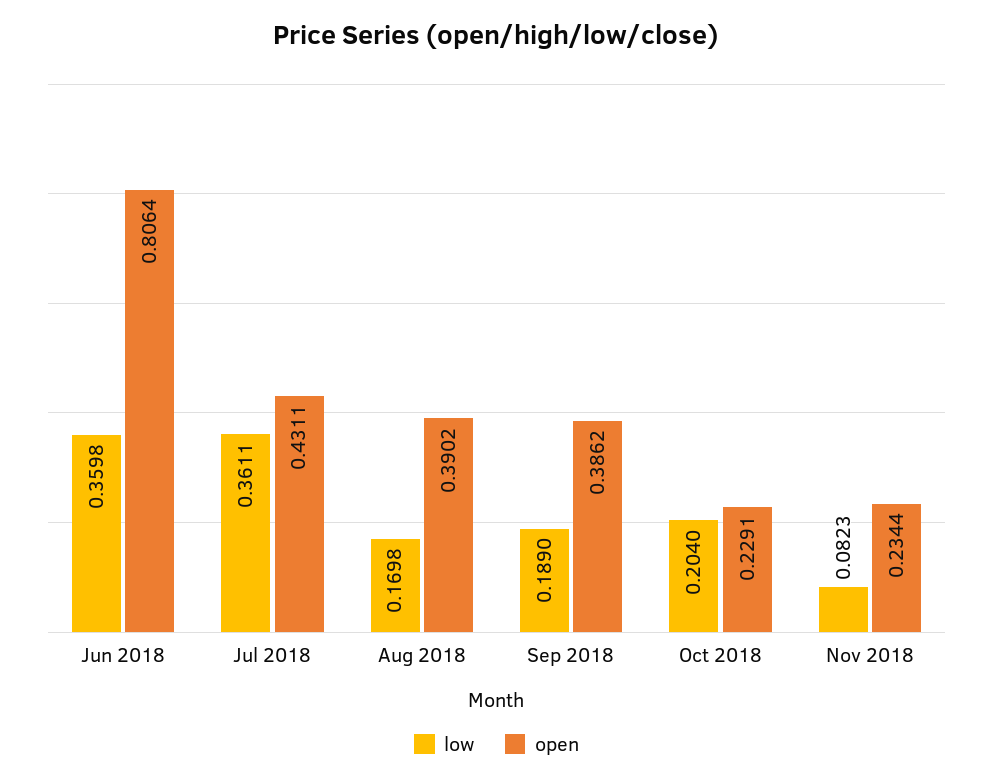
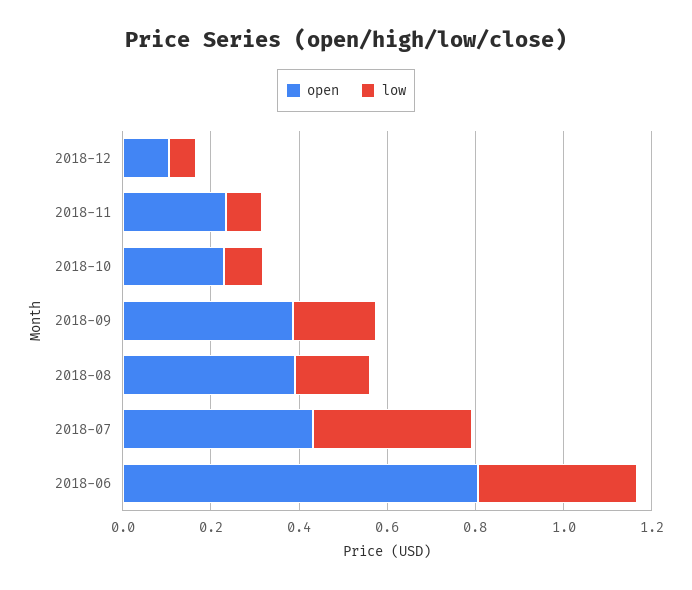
low, Oct 2018: 0.204 -> 0.1
open, 2018-12: none -> 0.1
low, 2018-12: none -> 0.05

